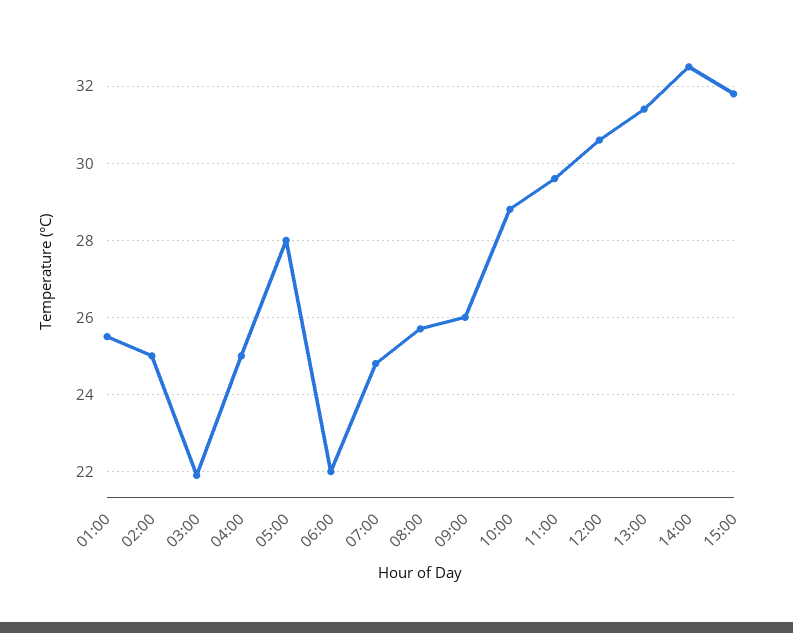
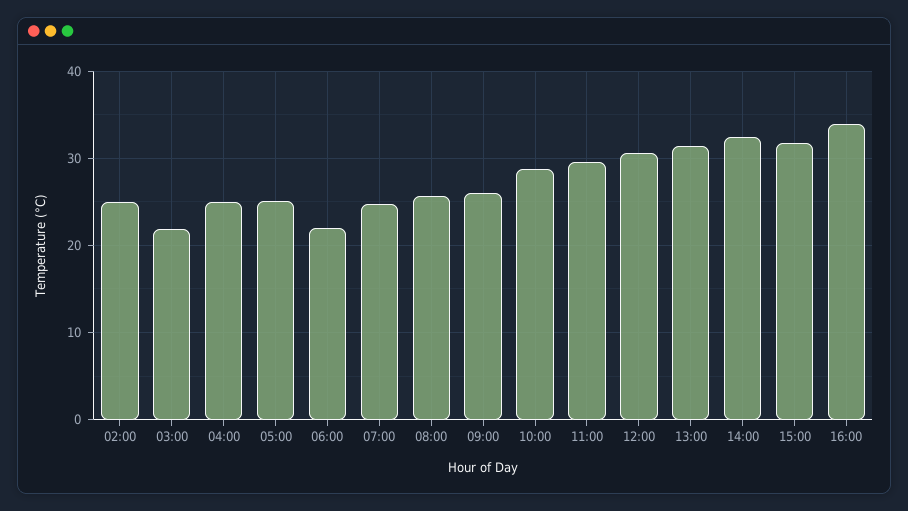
01:00: 25.5 -> none
05:00: 28 -> 25
16:00: none -> 34

